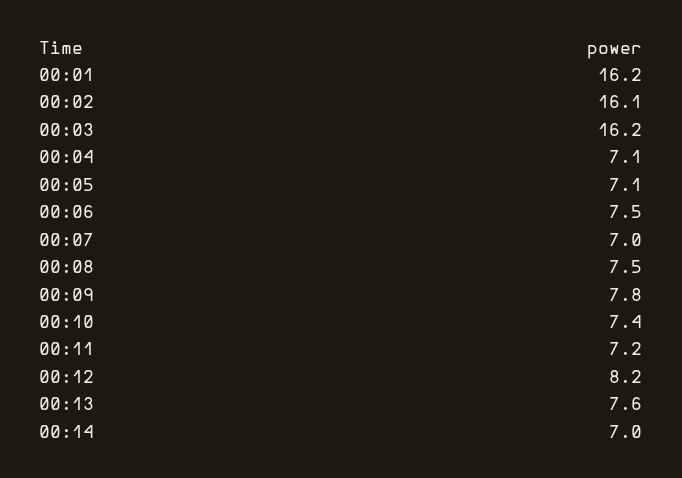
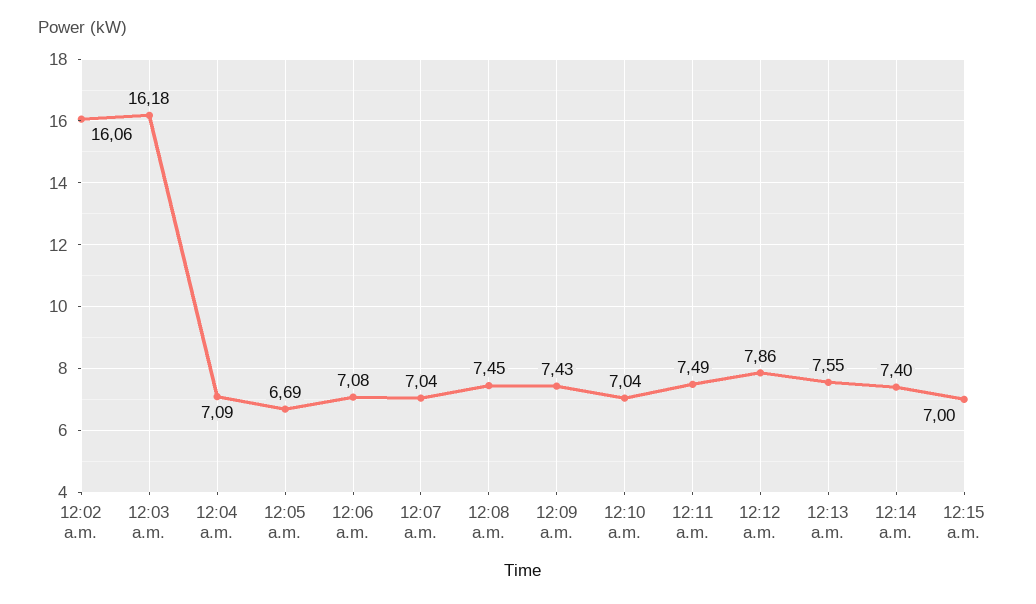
00:01: 16.2 -> none
00:05: 7.1 -> 6.69
00:06: 7.5 -> 7.08
00:09: 7.8 -> 7.43
00:10: 7.4 -> 7.04
00:11: 7.2 -> 7.49
00:12: 8.2 -> 7.86
00:14: 7 -> 7.4
12:15 a.m.: none -> 7

